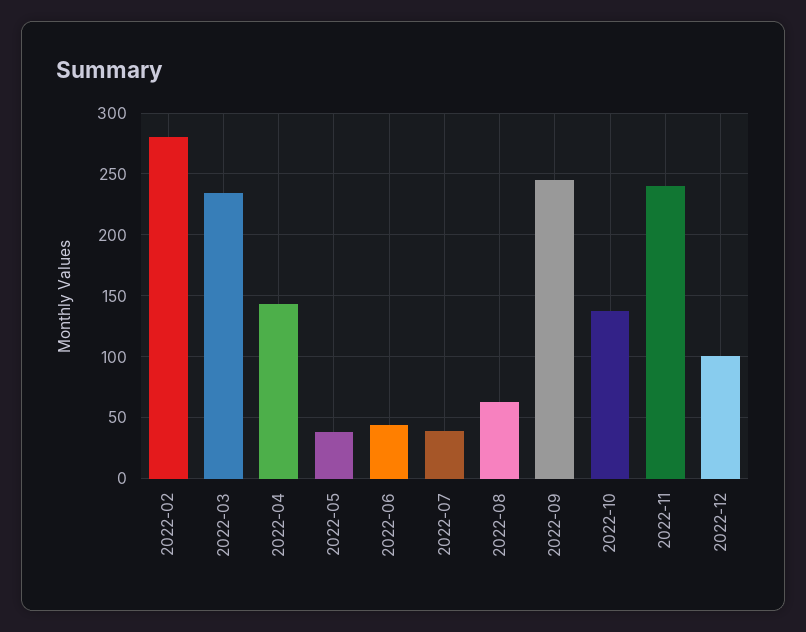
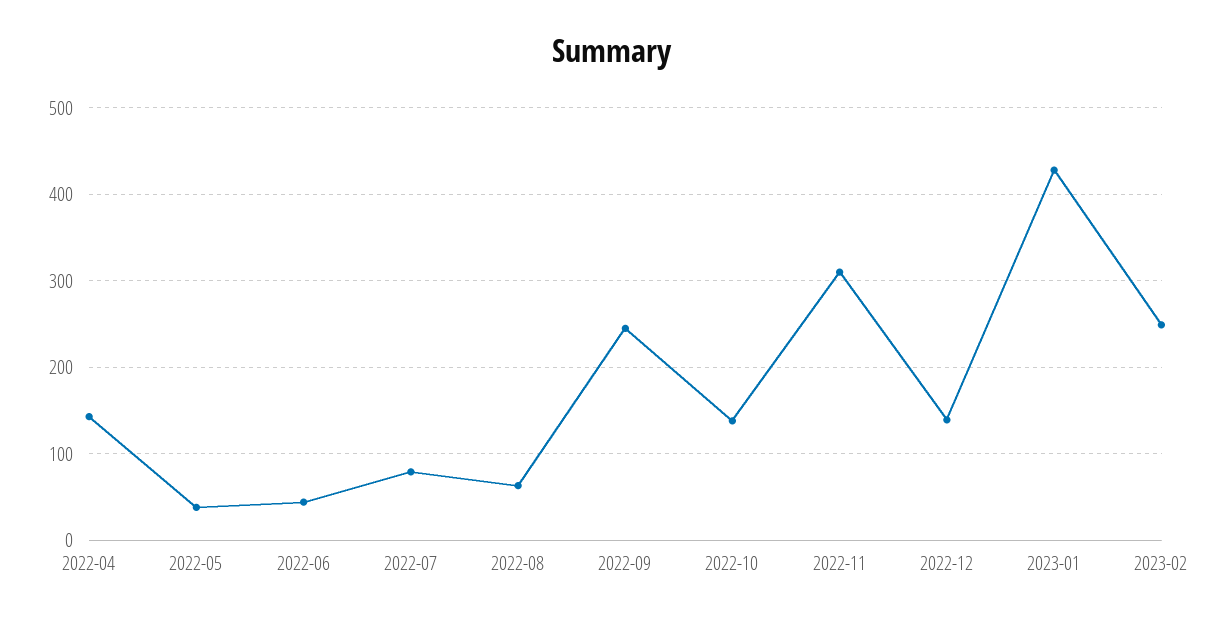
2022-02: 280 -> none
2022-03: 235 -> none
2022-07: 40 -> 80
2022-11: 240 -> 310
2022-12: 100 -> 140
2023-01: none -> 430
2023-02: none -> 250

